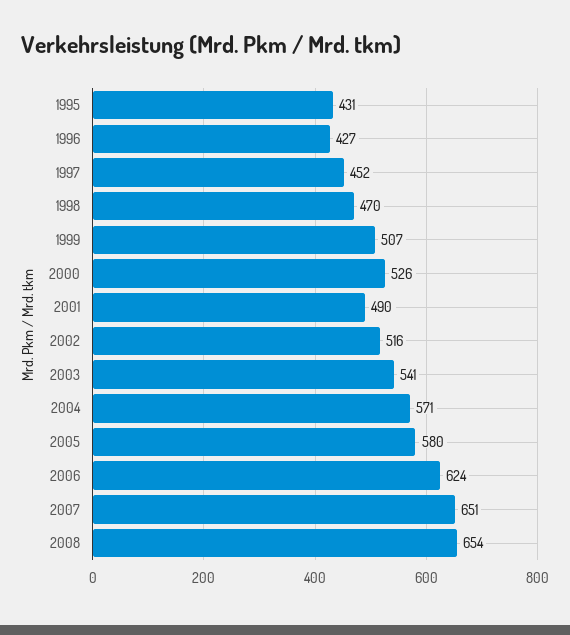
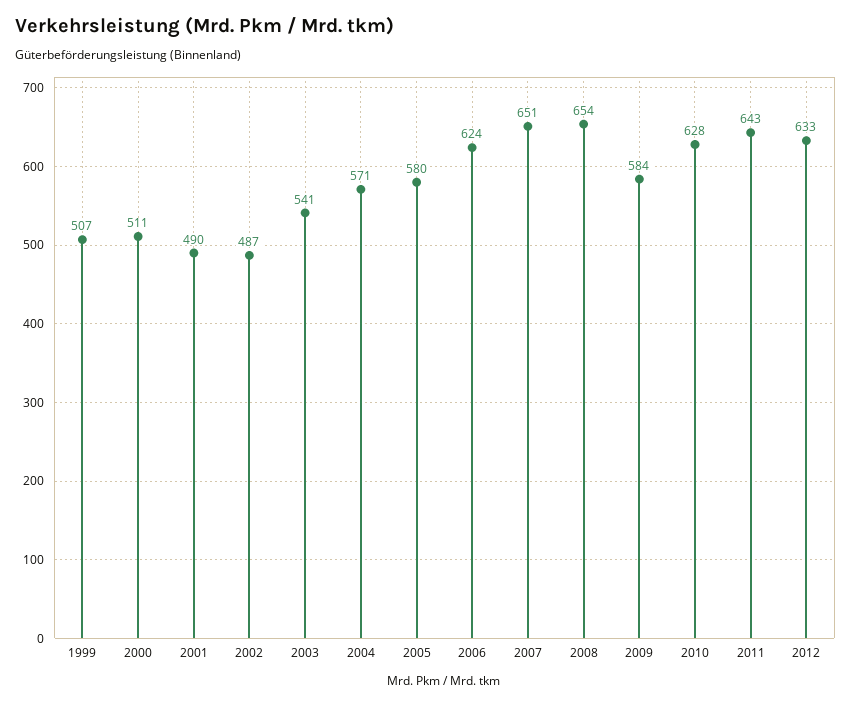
1995: 431 -> none
1996: 427 -> none
1997: 452 -> none
1998: 470 -> none
2000: 526 -> 511
2002: 516 -> 487
2009: none -> 584
2010: none -> 628
2011: none -> 643
2012: none -> 633

